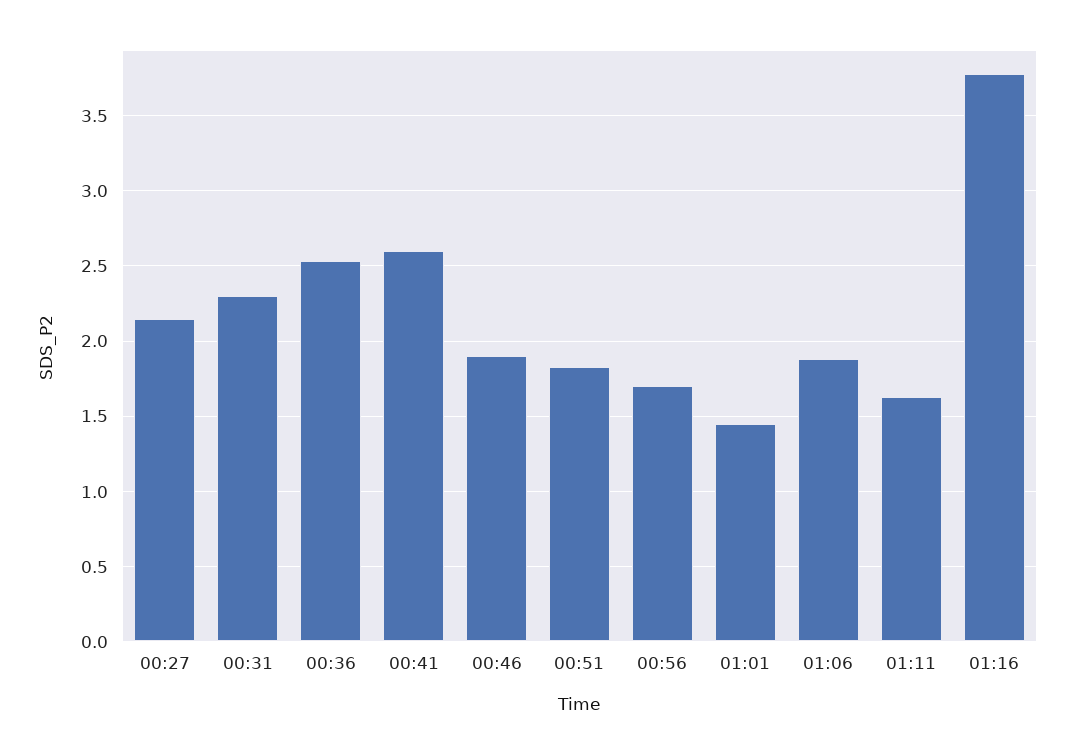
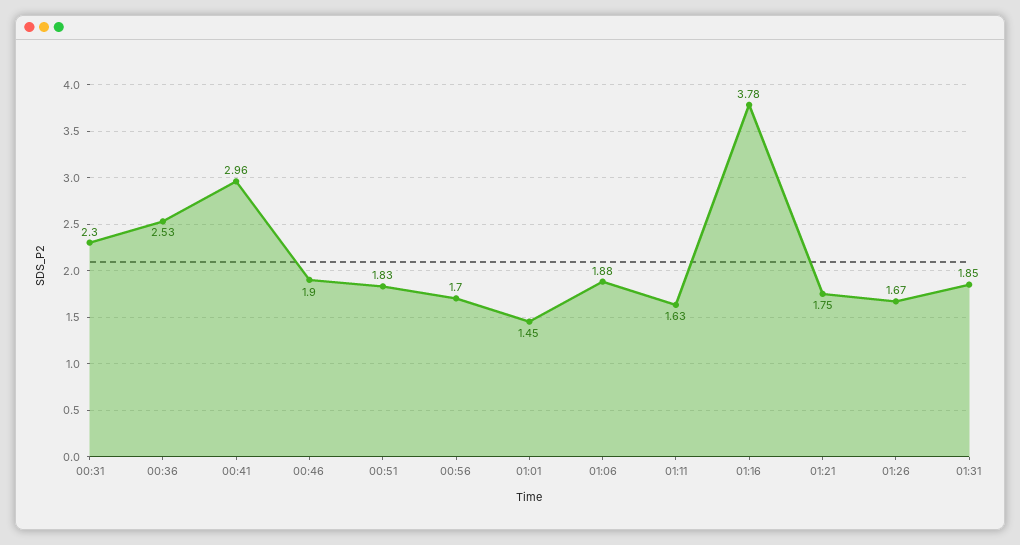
00:27: 2.15 -> none
00:41: 2.6 -> 2.96
01:21: none -> 1.75
01:26: none -> 1.67
01:31: none -> 1.85

